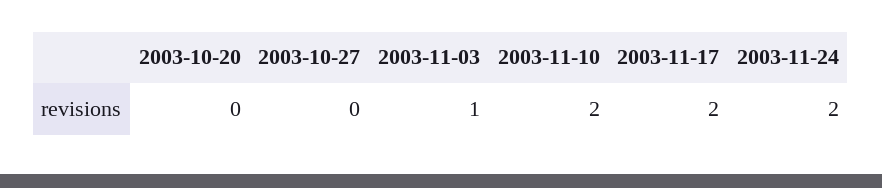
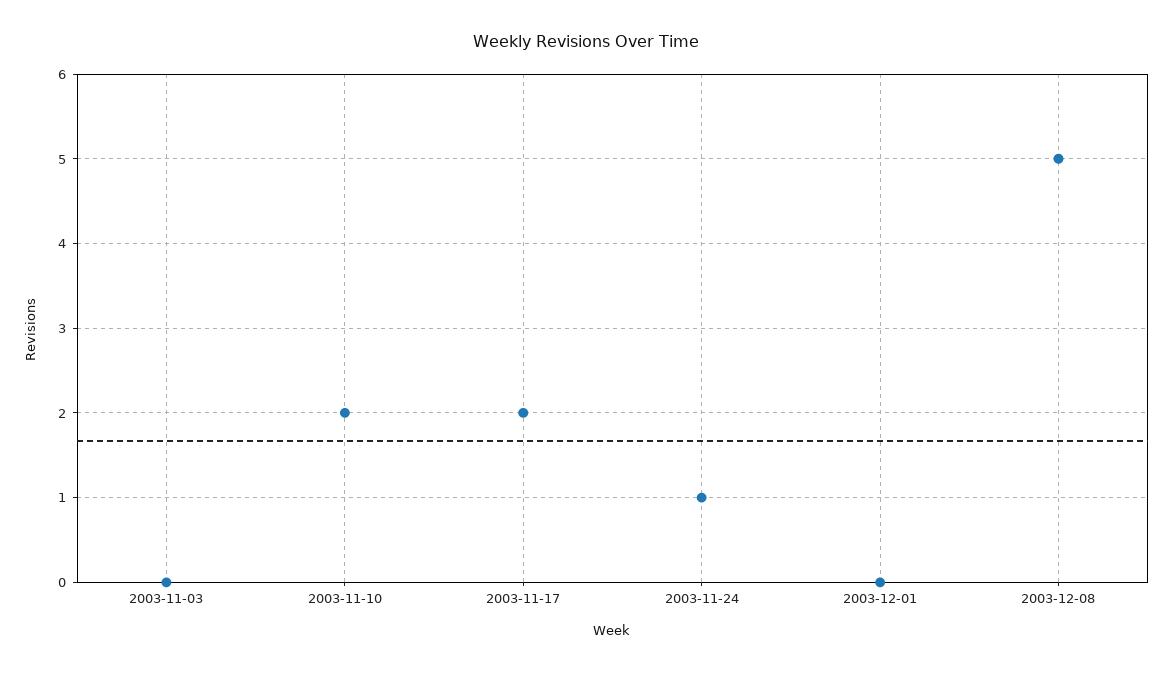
2003-10-20: 0 -> none
2003-10-27: 0 -> none
2003-11-03: 1 -> 0
2003-11-24: 2 -> 1
2003-12-01: none -> 0
2003-12-08: none -> 5

